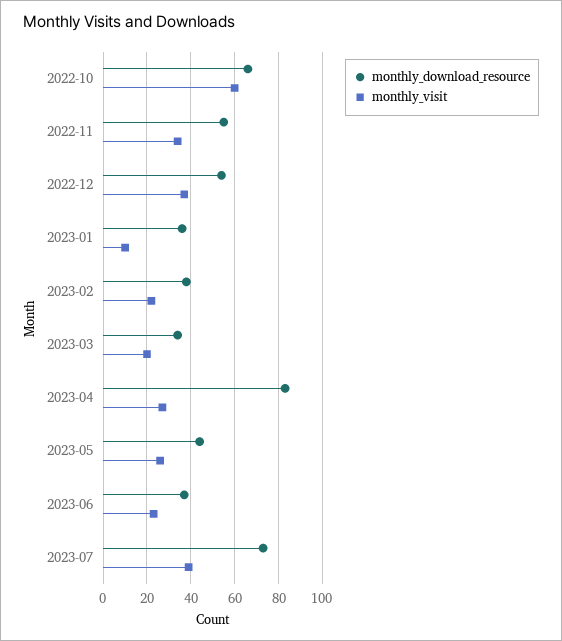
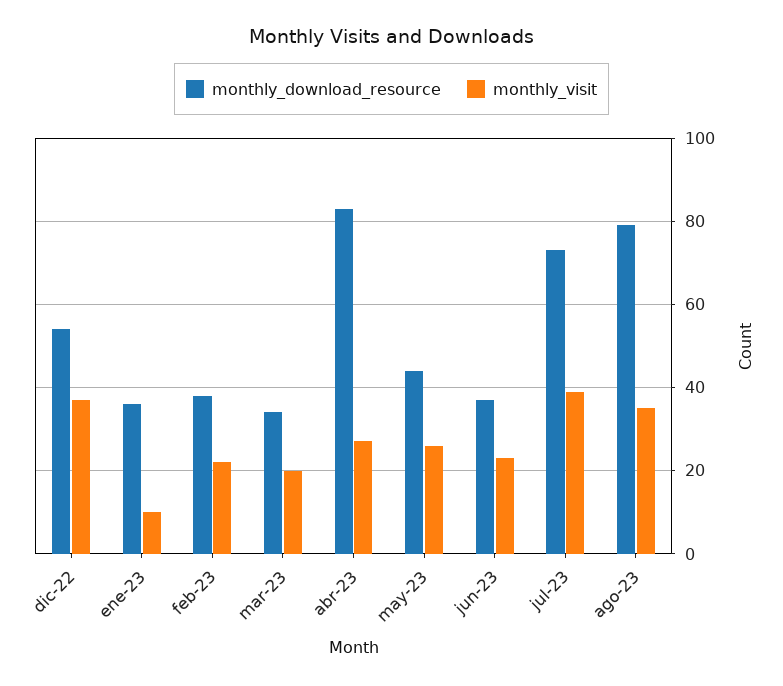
monthly_download_resource, 2022-10: 65 -> none
monthly_visit, 2022-10: 60 -> none
monthly_download_resource, 2022-11: 55 -> none
monthly_visit, 2022-11: 35 -> none
monthly_download_resource, ago-23: none -> 80
monthly_visit, ago-23: none -> 35

